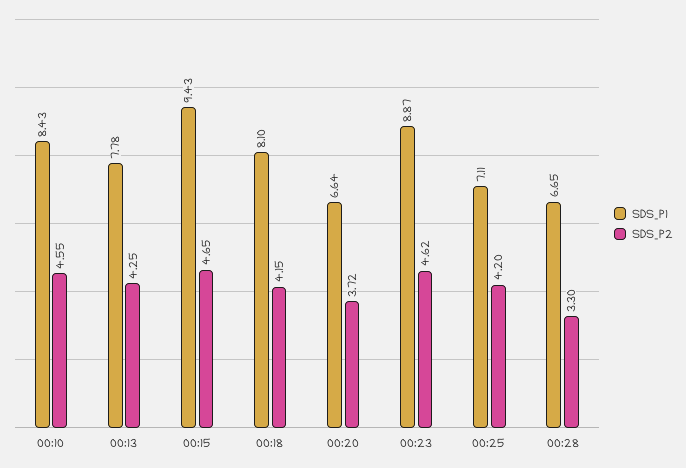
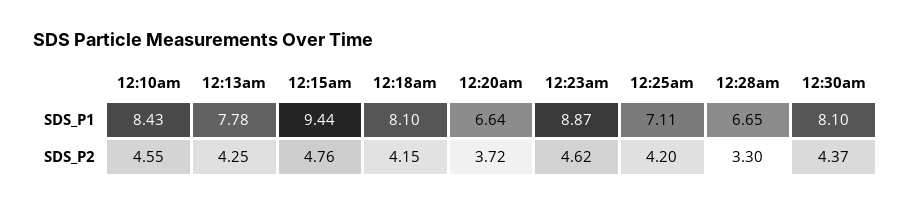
SDS_P1, 00:15: 9.43 -> 9.44
SDS_P2, 00:15: 4.65 -> 4.76
SDS_P1, 12:30am: none -> 8.1
SDS_P2, 12:30am: none -> 4.37

